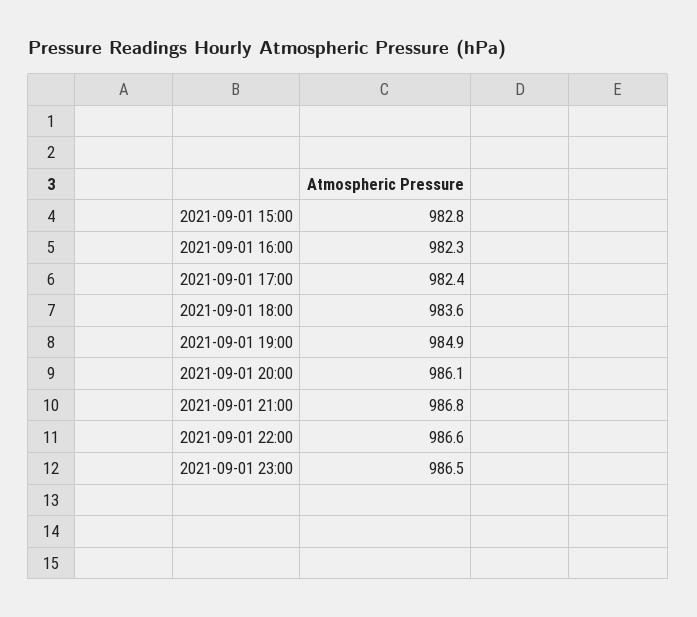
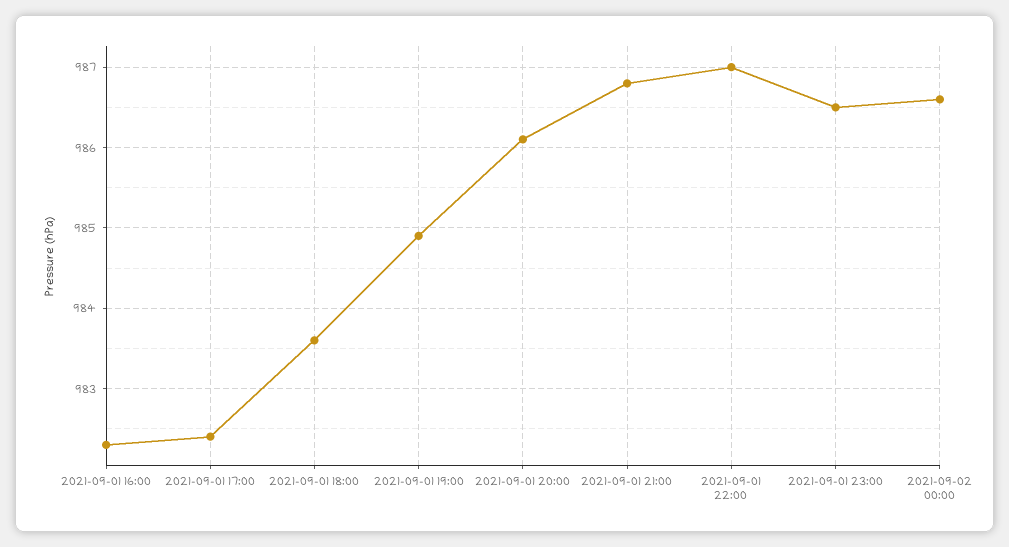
2021-09-01 15:00: 982.8 -> none
2021-09-01 22:00: 986.6 -> 987
2021-09-02 00:00: none -> 986.6

